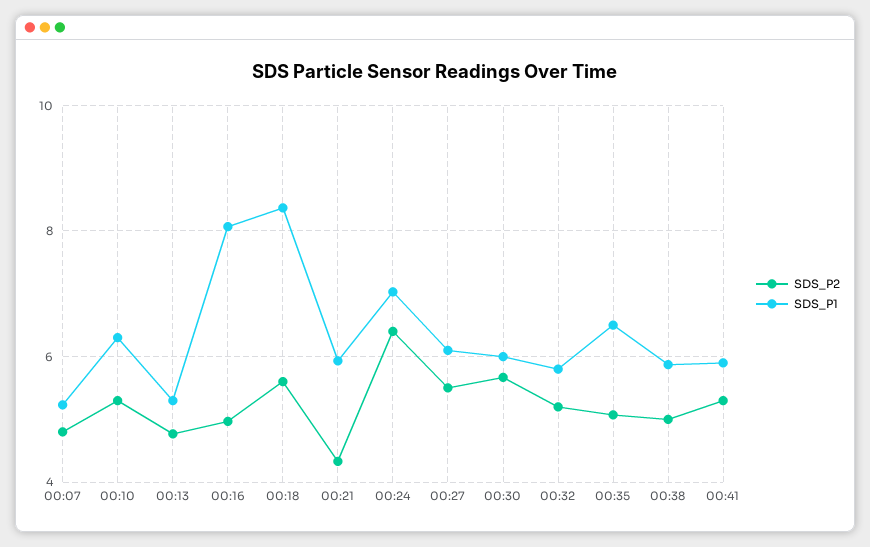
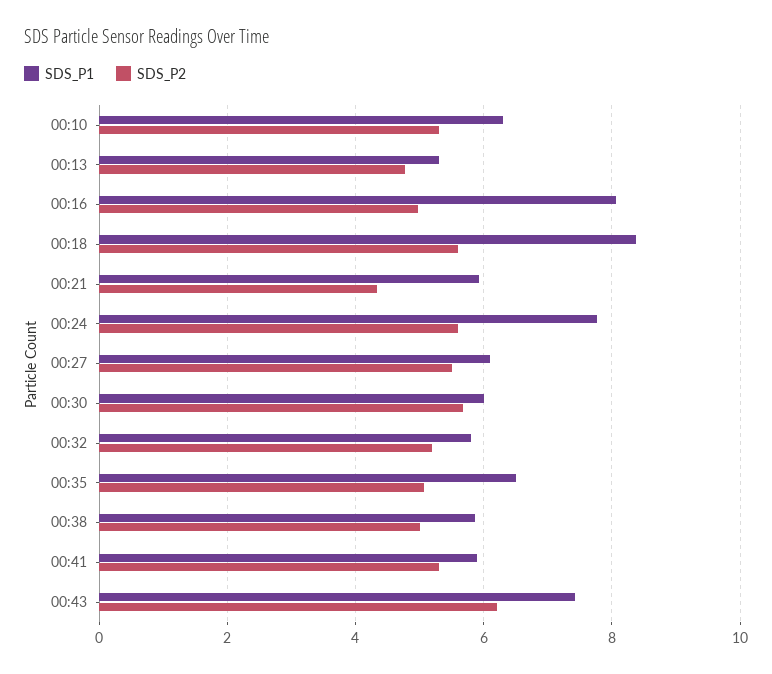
SDS_P2, 00:07: 4.8 -> none
SDS_P1, 00:07: 5.2 -> none
SDS_P2, 00:24: 6.4 -> 5.6
SDS_P1, 00:24: 7 -> 7.8
SDS_P1, 00:43: none -> 7.4
SDS_P2, 00:43: none -> 6.2

